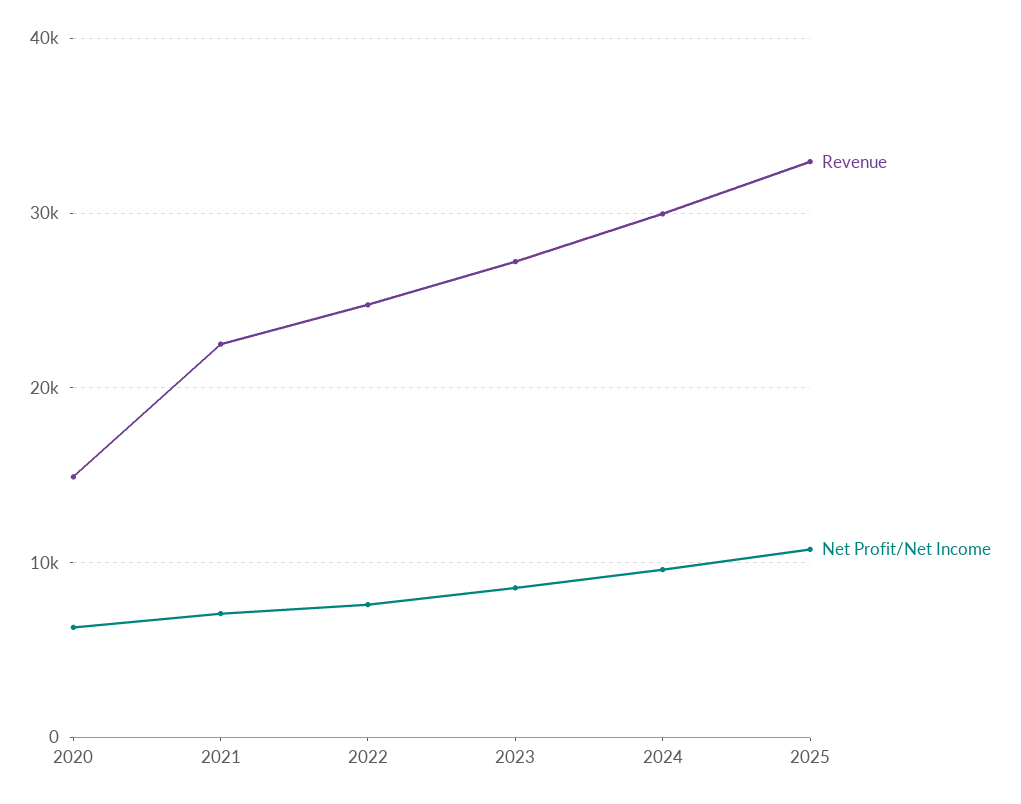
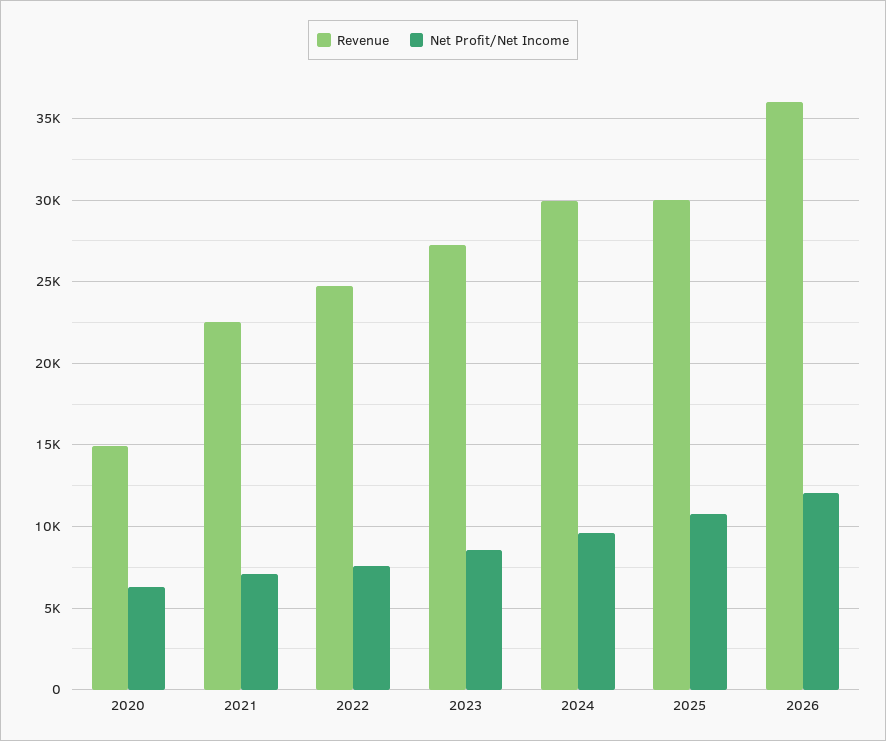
Revenue, 2025: 33000 -> 30000
Revenue, 2026: none -> 36000
Net Profit/Net Income, 2026: none -> 12000

